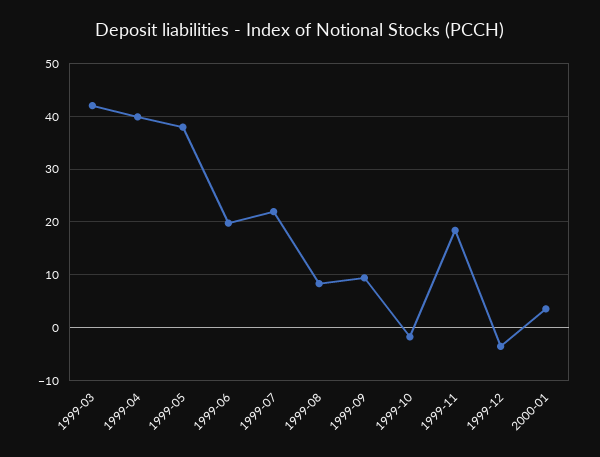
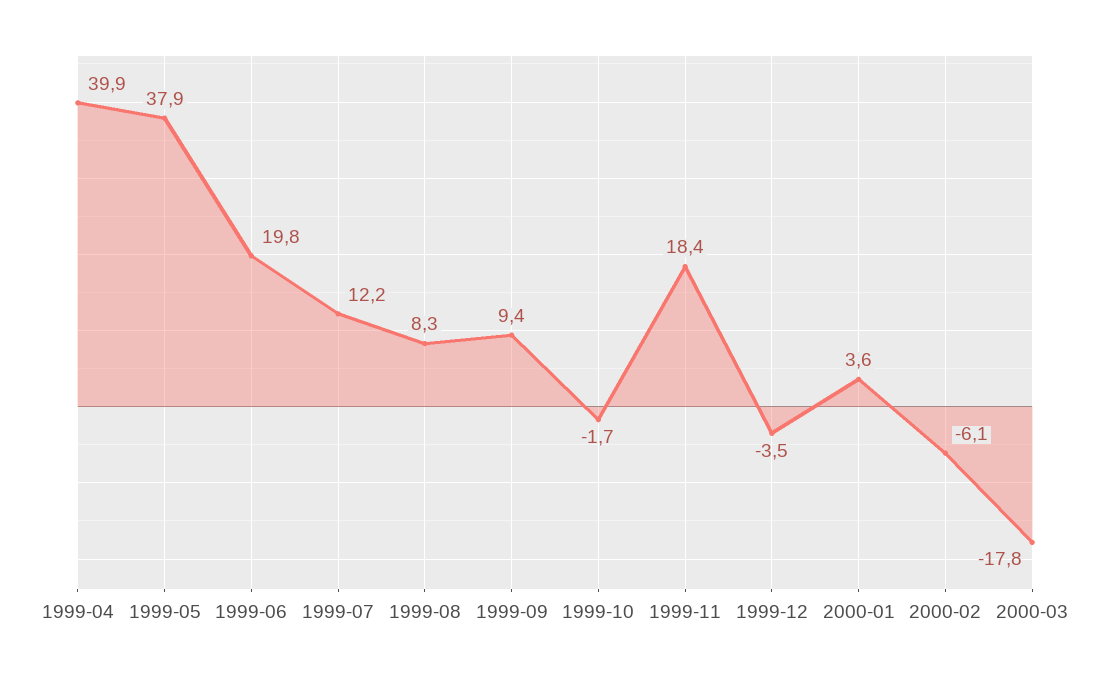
1999-03: 42 -> none
1999-07: 22 -> 12.2
2000-02: none -> -6.1
2000-03: none -> -17.8

